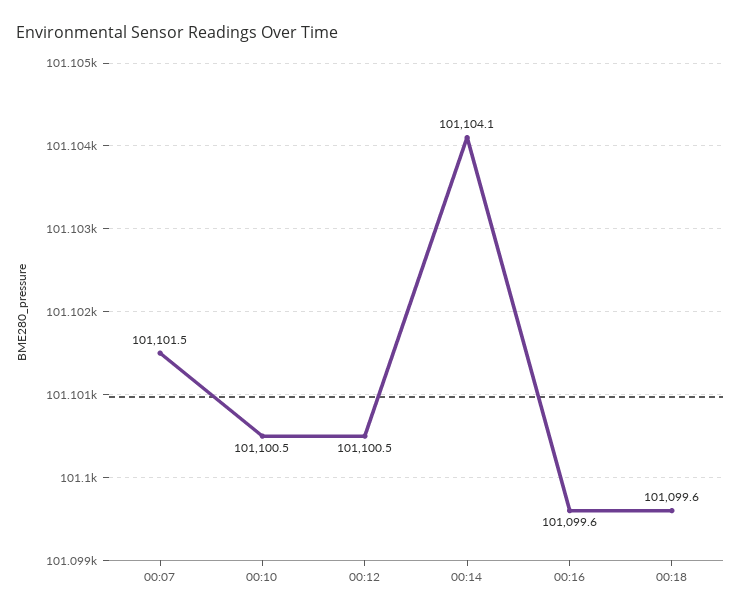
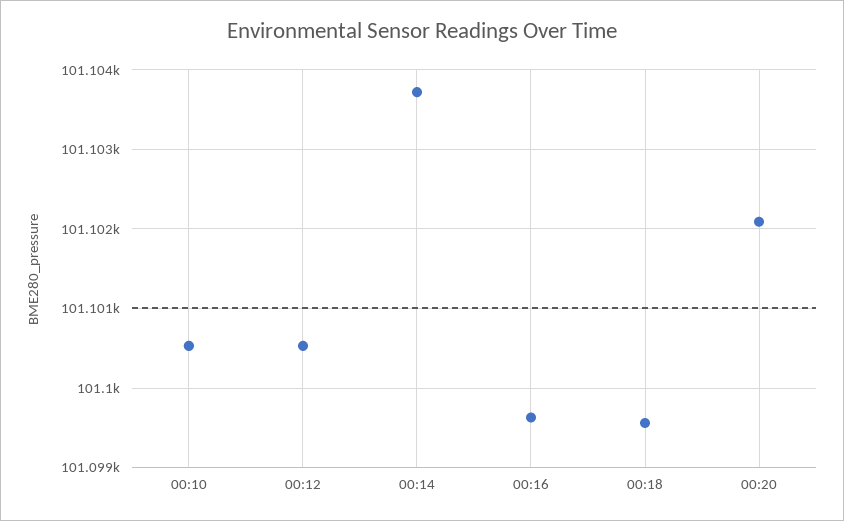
00:07: 101101.5 -> none
00:14: 101104.1 -> 101103.7
00:20: none -> 101102.1

